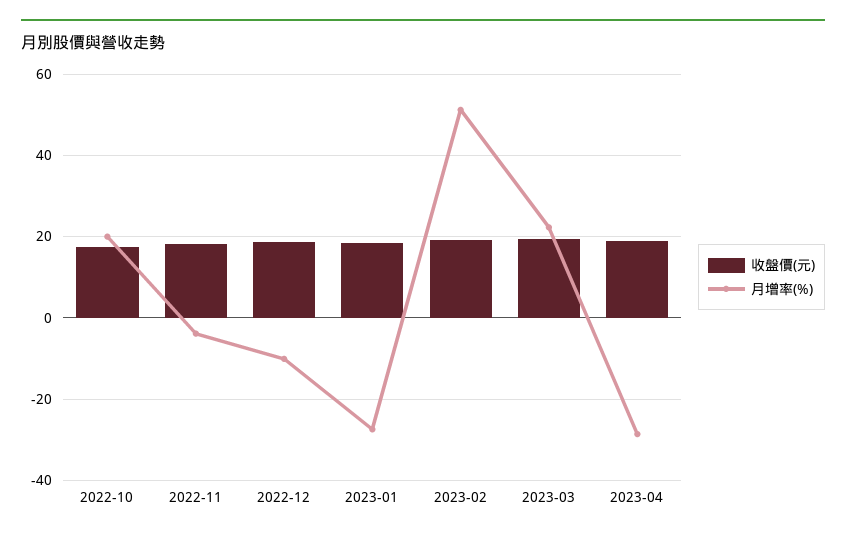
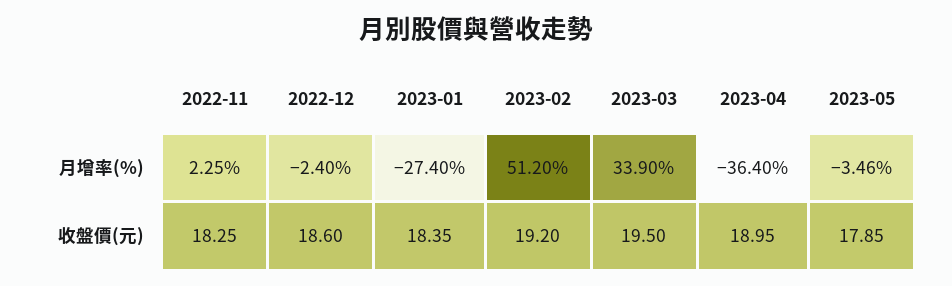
收盤價(元), 2022-10: 18 -> none
月增率(%), 2022-10: 20 -> none
月增率(%), 2022-11: -4 -> 2.25
月增率(%), 2022-12: -10 -> -2.4
月增率(%), 2023-03: 22 -> 33.9
月增率(%), 2023-04: -28 -> -36.4
月增率(%), 2023-05: none -> -3.46
收盤價(元), 2023-05: none -> 17.85

